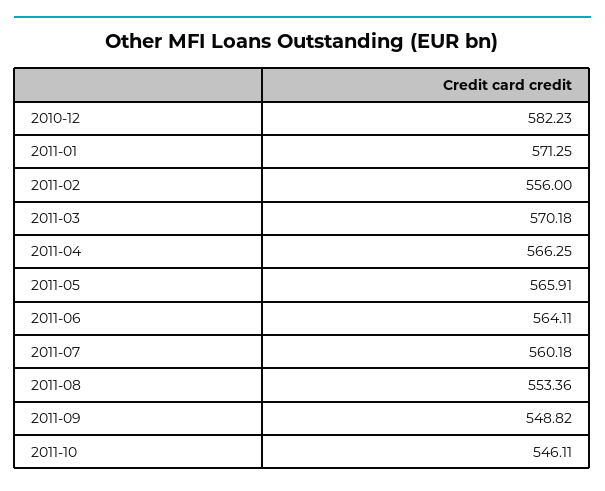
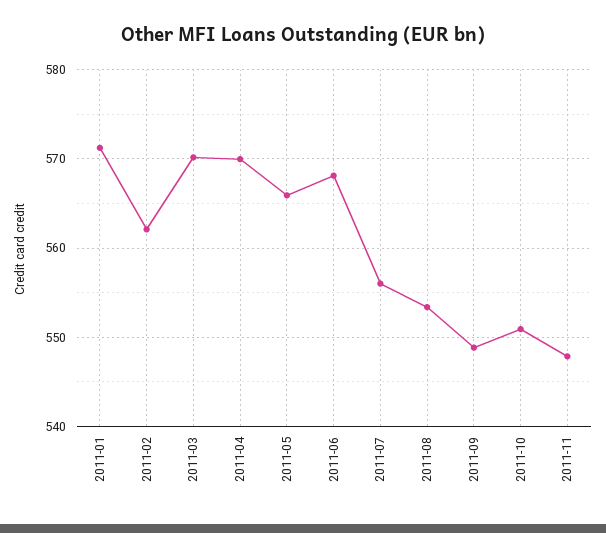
2010-12: 582.23 -> none
2011-02: 556 -> 562
2011-04: 566.25 -> 570
2011-06: 564.11 -> 568
2011-07: 560.18 -> 556
2011-10: 546.11 -> 551
2011-11: none -> 548

